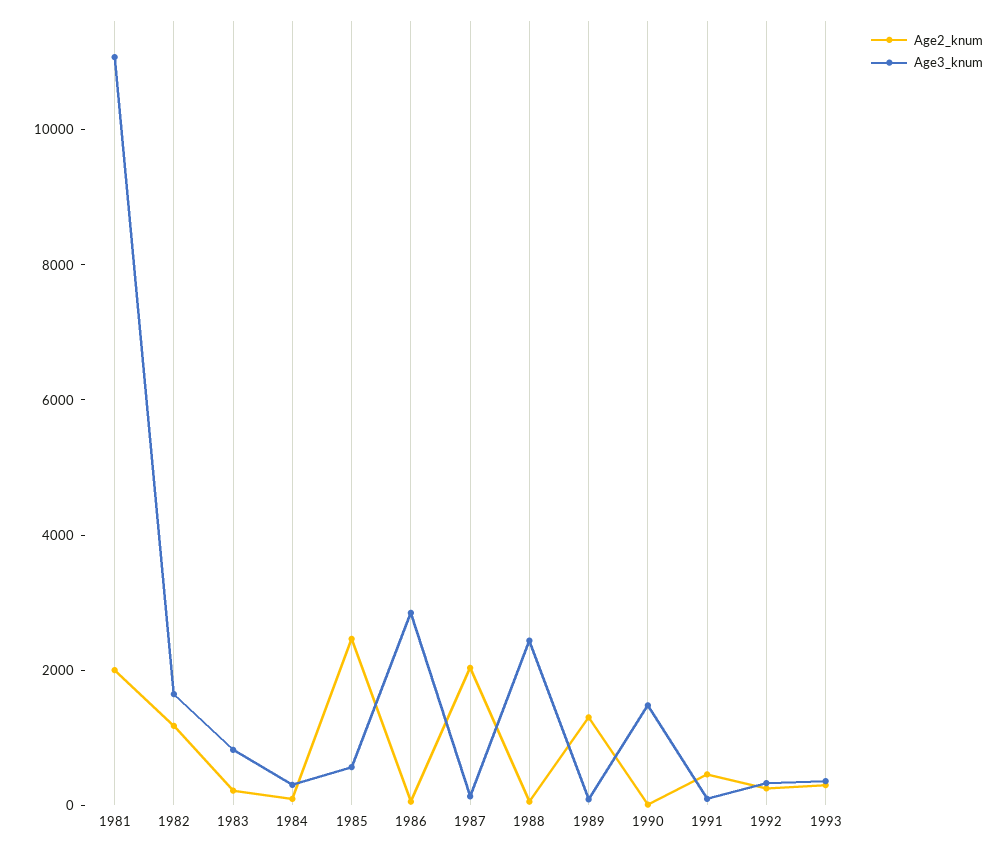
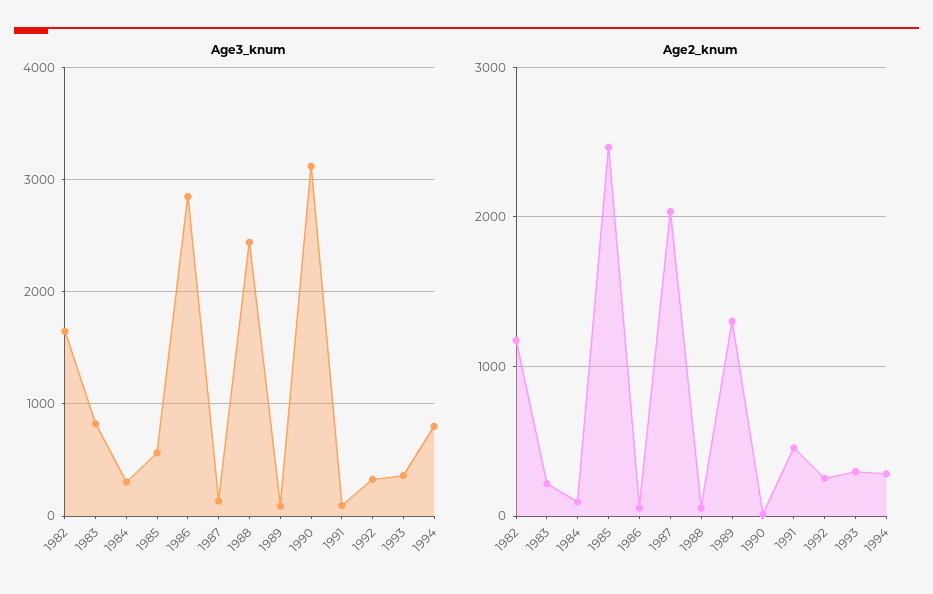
Age2_knum, 1981: 2000 -> none
Age3_knum, 1981: 11000 -> none
Age3_knum, 1990: 1500 -> 3100
Age3_knum, 1994: none -> 800
Age2_knum, 1994: none -> 300

